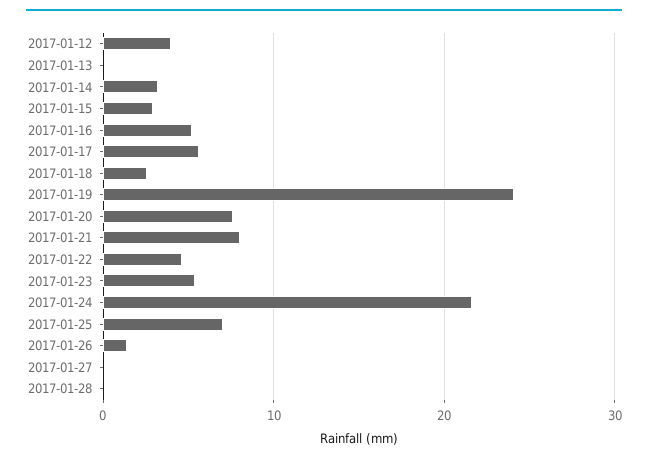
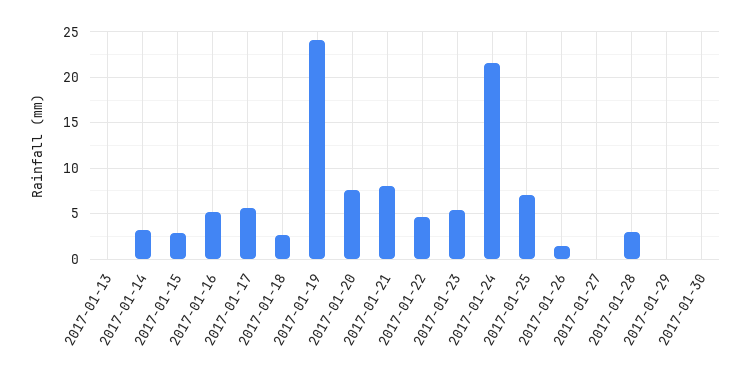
2017-01-12: 4 -> none
2017-01-28: 0 -> 3
2017-01-29: none -> 0
2017-01-30: none -> 0

